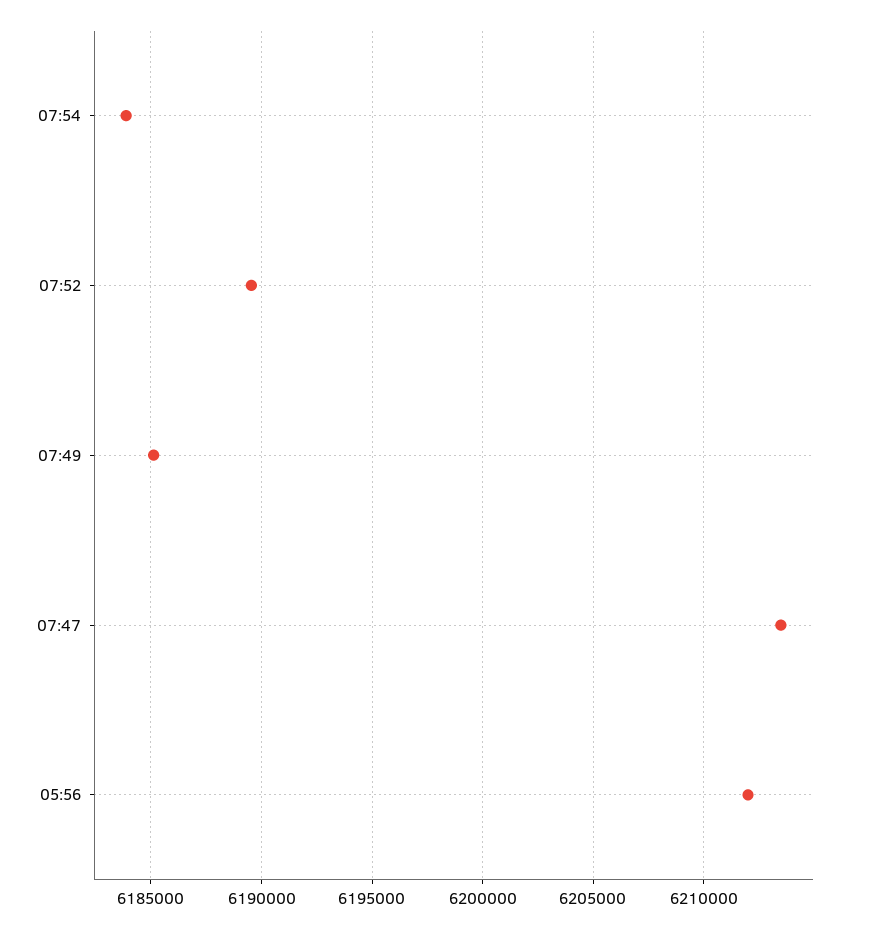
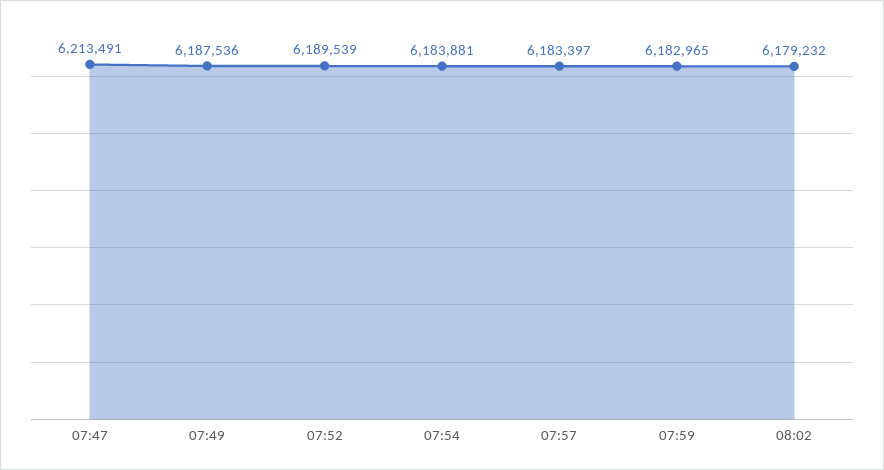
07:49: 6185000 -> 6187536
05:56: 6212000 -> none
07:57: none -> 6183397
07:59: none -> 6182965
08:02: none -> 6179232

